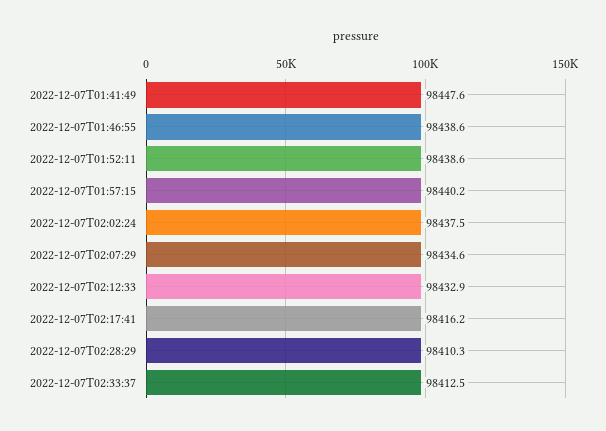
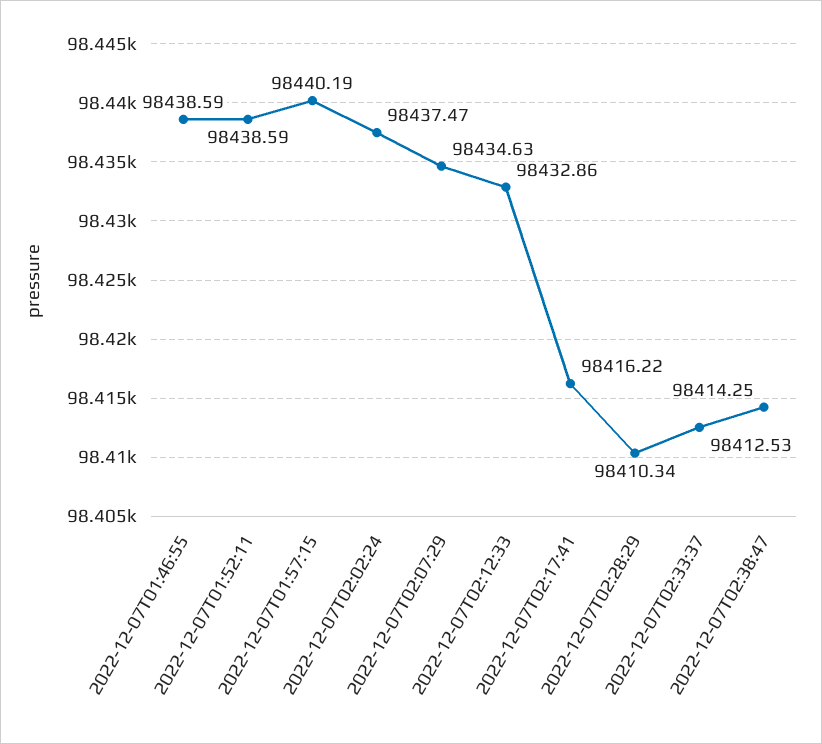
2022-12-07T01:41:49: 98447.6 -> none
2022-12-07T02:38:47: none -> 98414.25

